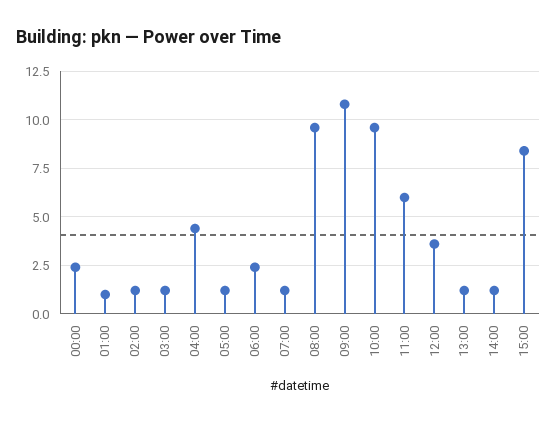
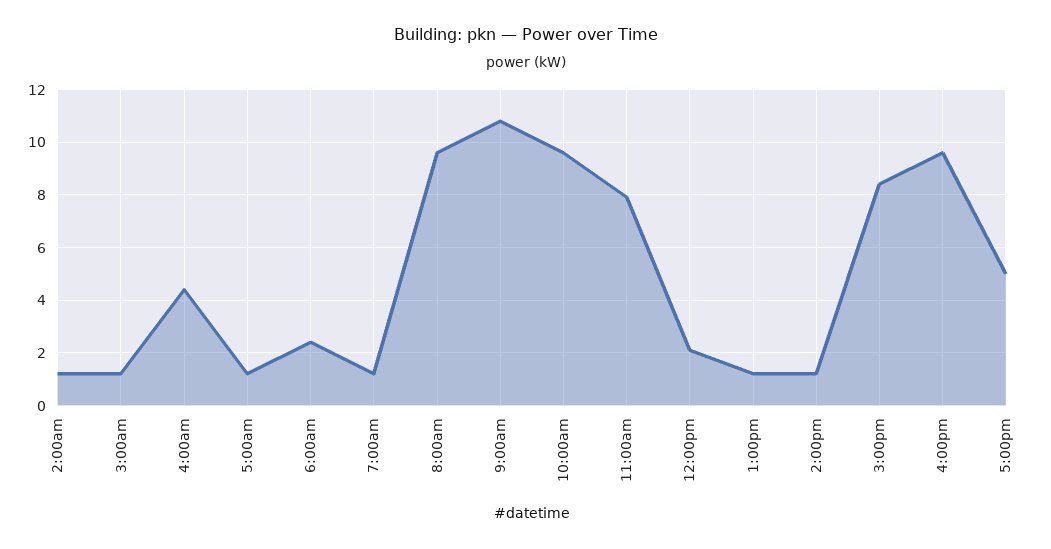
00:00: 2.5 -> none
01:00: 1 -> none
11:00: 6 -> 8
12:00: 3.5 -> 2
4:00pm: none -> 9.5
5:00pm: none -> 5

